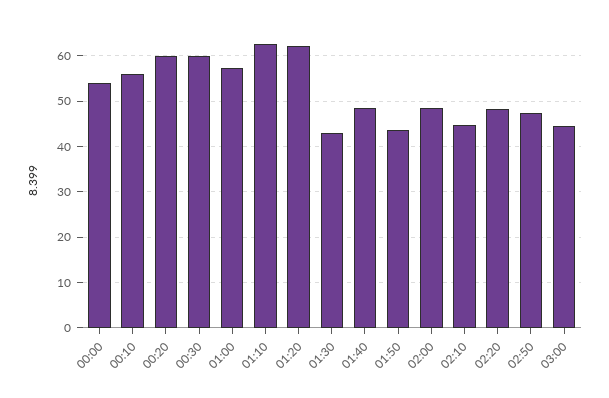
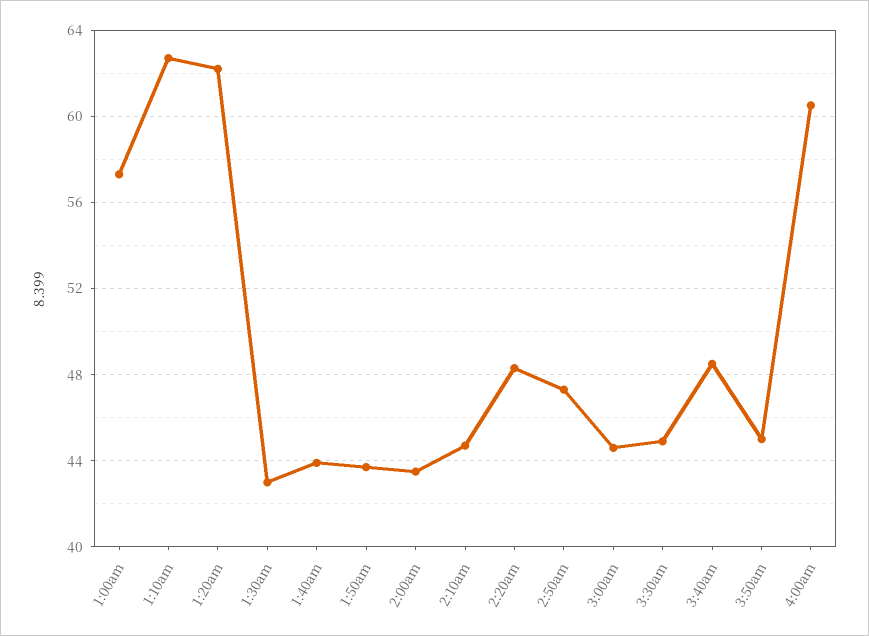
00:00: 54 -> none
00:10: 56 -> none
00:20: 60 -> none
00:30: 60 -> none
01:40: 48 -> 44
02:00: 48 -> 43.5
3:30am: none -> 45
3:40am: none -> 48.5
3:50am: none -> 45
4:00am: none -> 60.5

